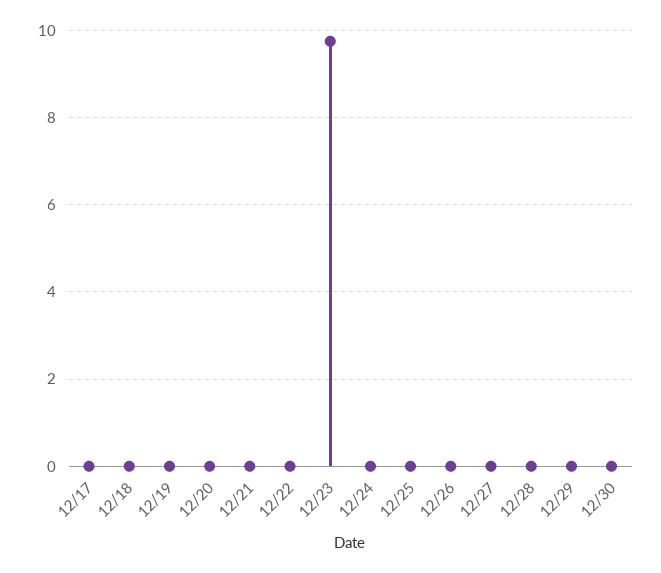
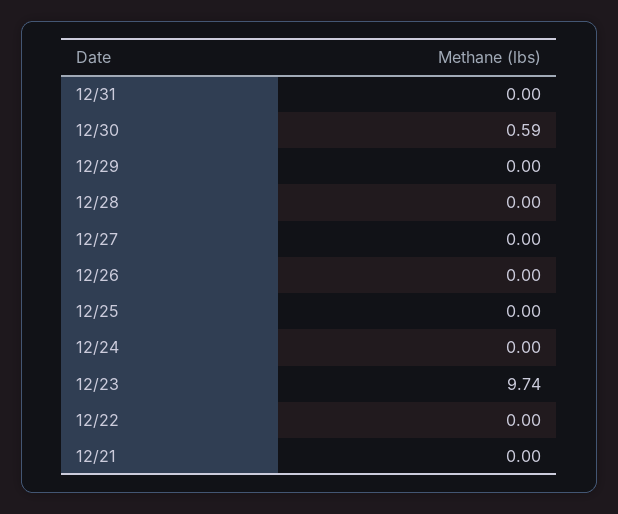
12/17: 0 -> none
12/18: 0 -> none
12/19: 0 -> none
12/20: 0 -> none
12/30: 0 -> 0.59
12/31: none -> 0

